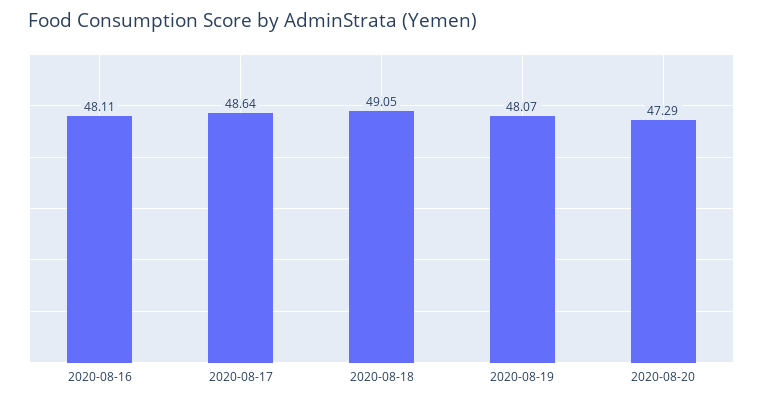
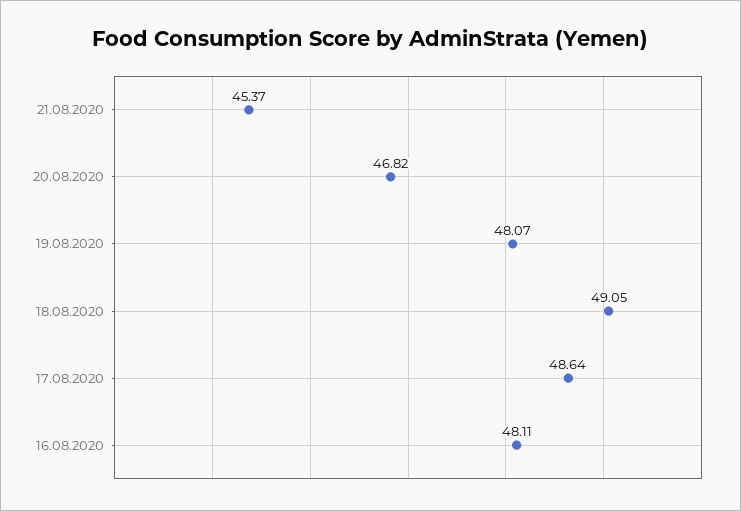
2020-08-20: 47.29 -> 46.82
21.08.2020: none -> 45.37

